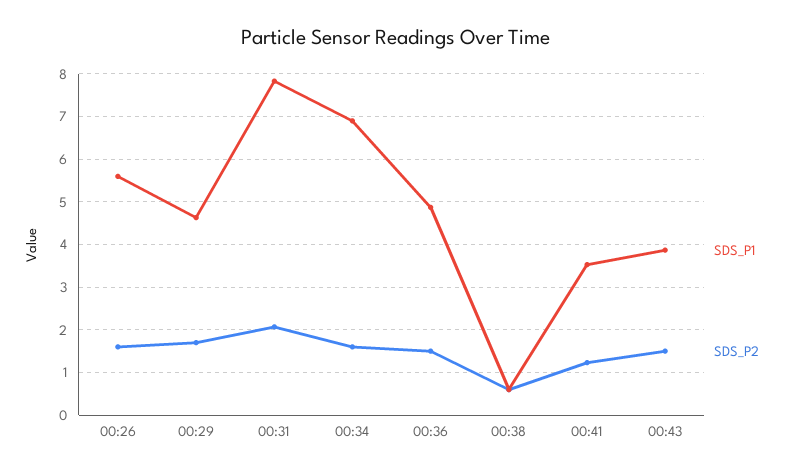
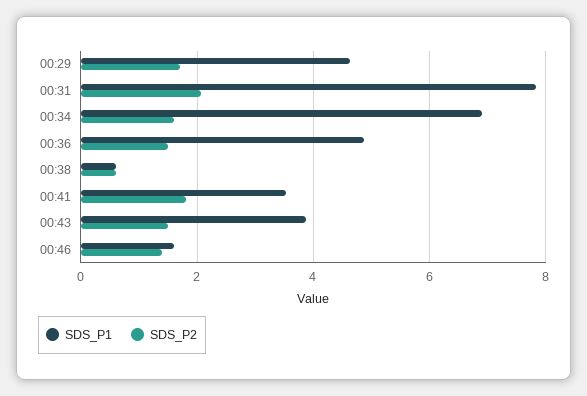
SDS_P1, 00:26: 5.6 -> none
SDS_P2, 00:26: 1.6 -> none
SDS_P2, 00:41: 1.2 -> 1.8
SDS_P1, 00:46: none -> 1.6
SDS_P2, 00:46: none -> 1.4

